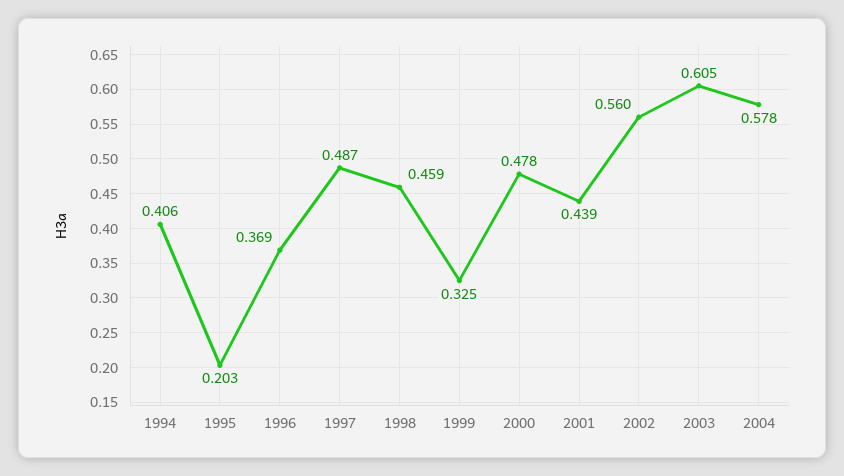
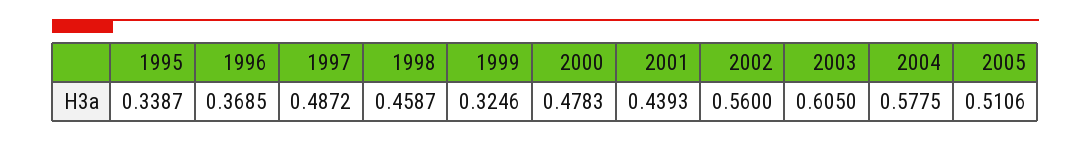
1994: 0.406 -> none
1995: 0.203 -> 0.3387
2005: none -> 0.5106

